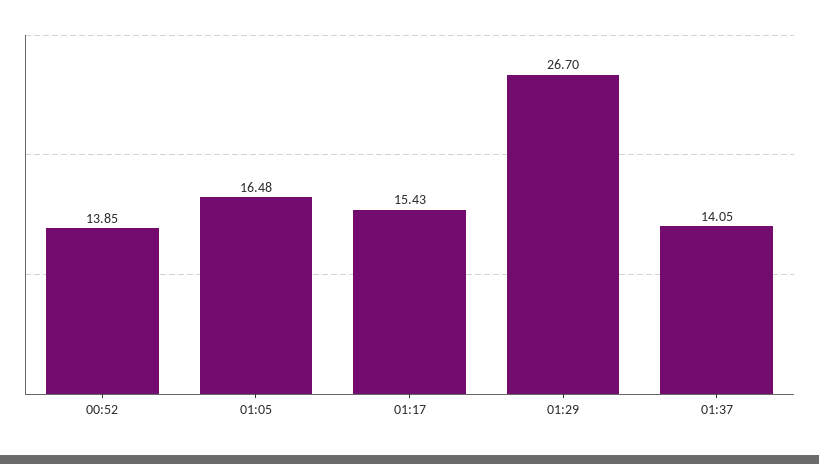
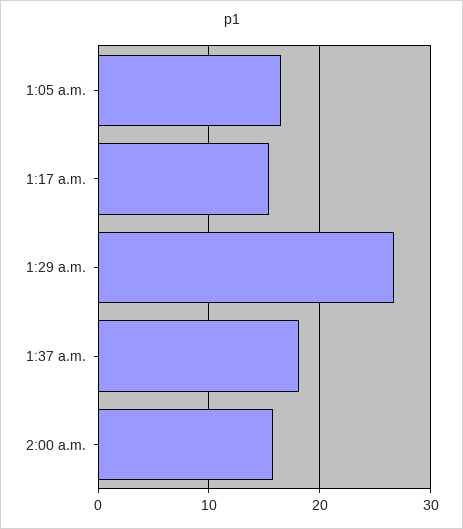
00:52: 13.85 -> none
01:37: 14.05 -> 18
2:00 a.m.: none -> 16

